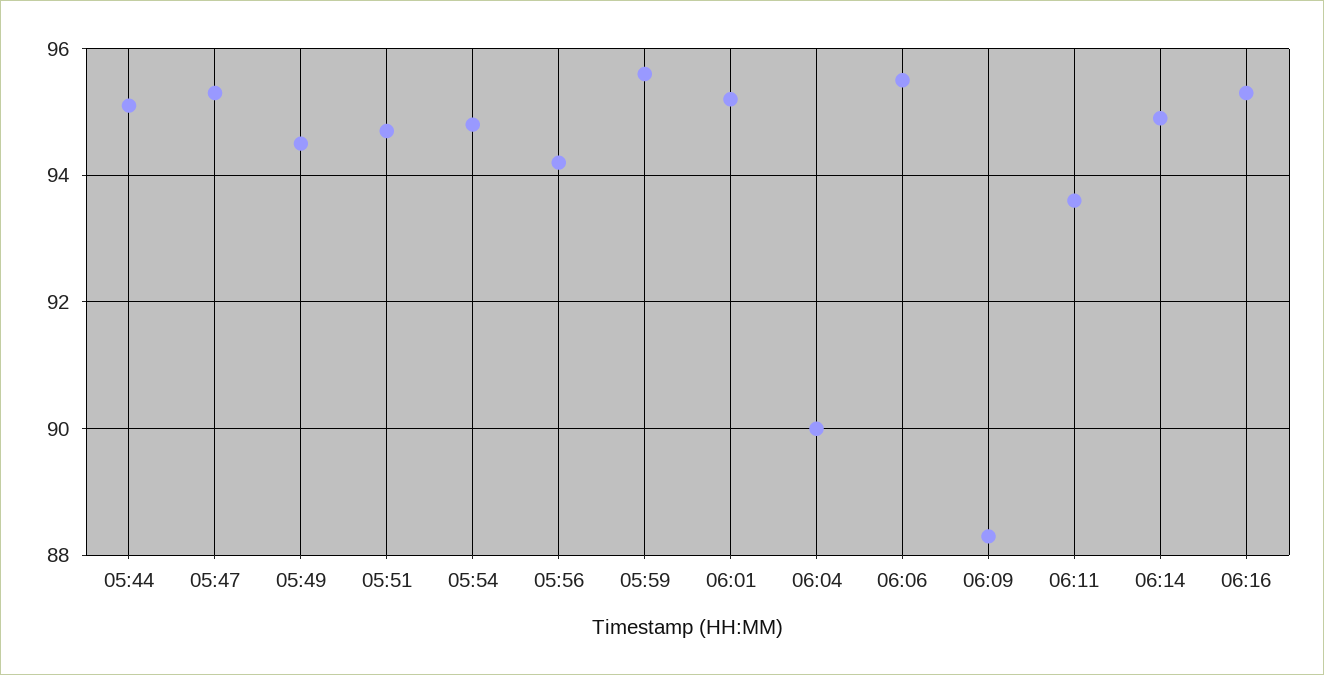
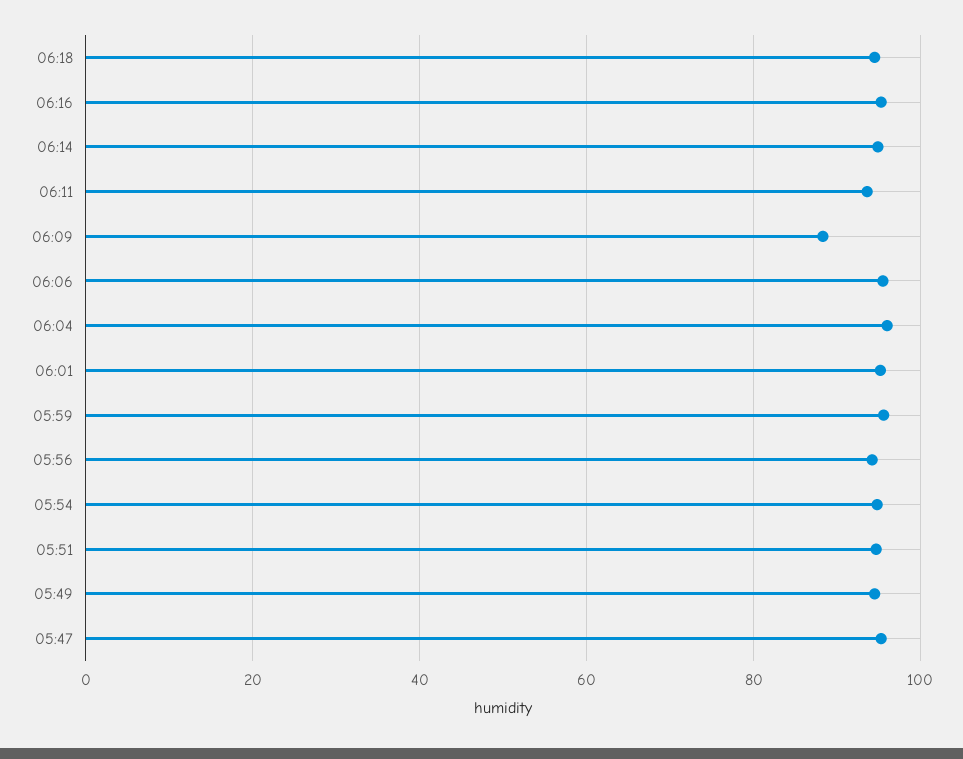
05:44: 95 -> none
06:04: 90 -> 96
06:18: none -> 94

